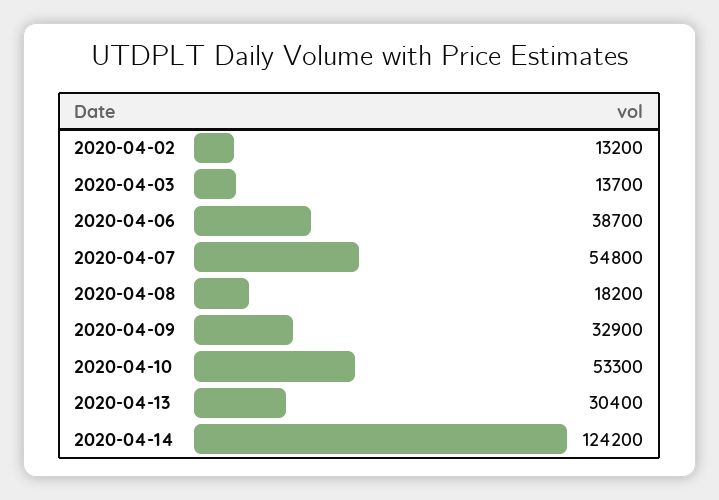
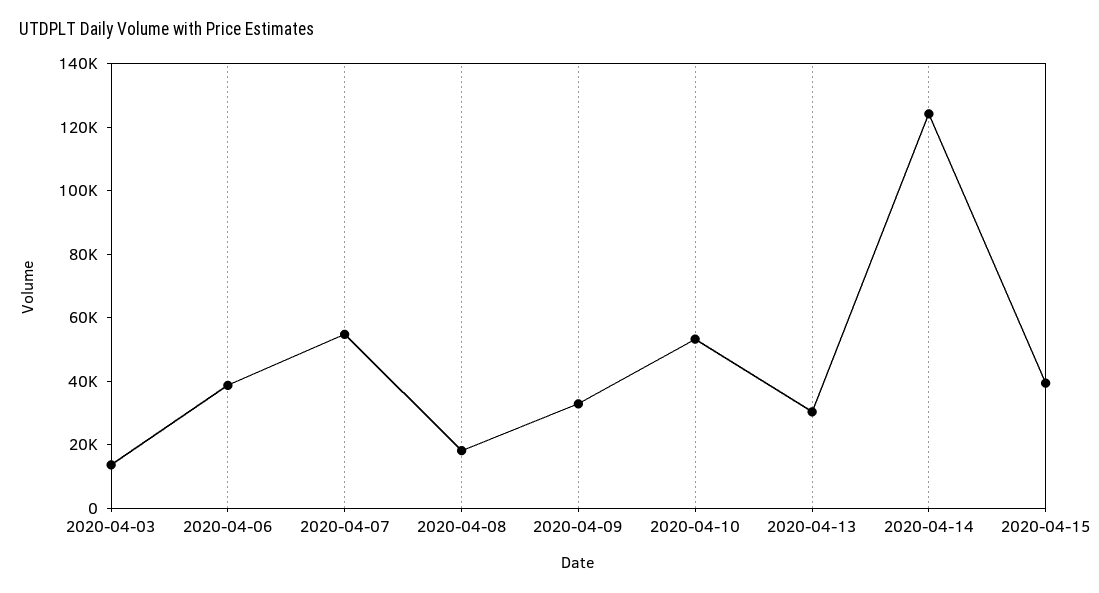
2020-04-02: 13200 -> none
2020-04-15: none -> 40000

